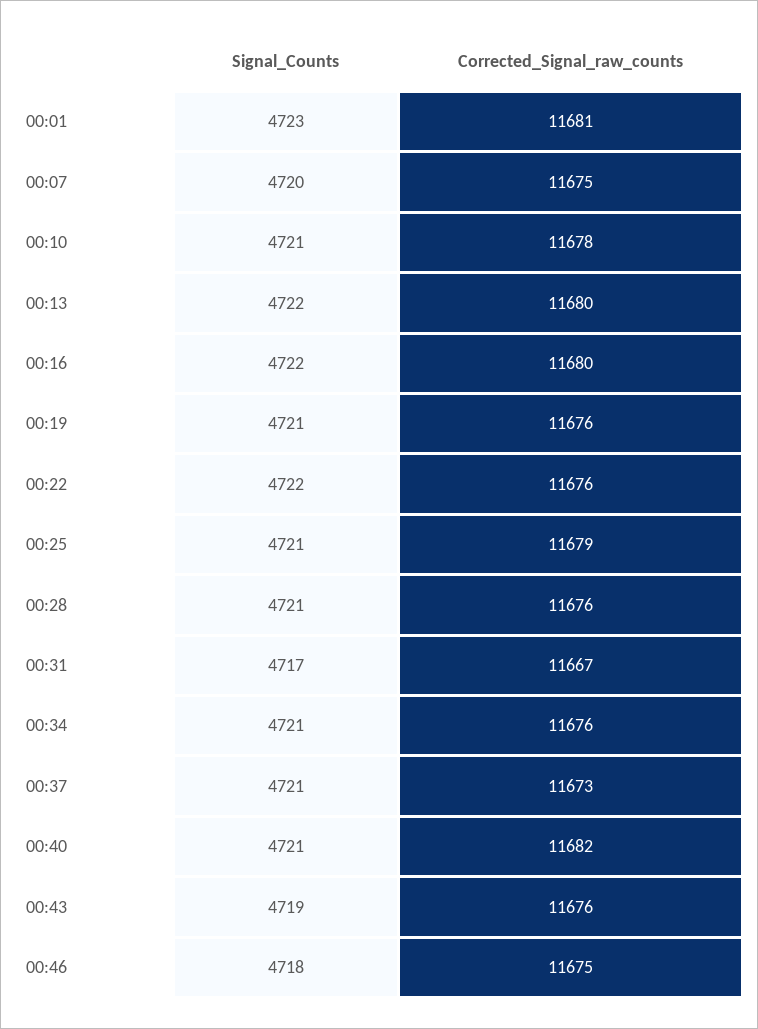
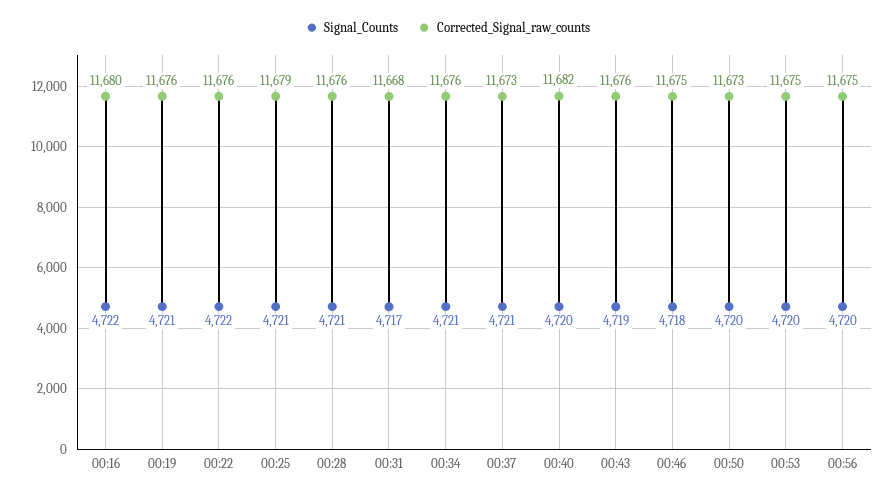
Signal_Counts, 00:01: 4723 -> none
Corrected_Signal_raw_counts, 00:01: 11681 -> none
Signal_Counts, 00:07: 4720 -> none
Corrected_Signal_raw_counts, 00:07: 11675 -> none
Signal_Counts, 00:10: 4721 -> none
Corrected_Signal_raw_counts, 00:10: 11678 -> none
Signal_Counts, 00:13: 4722 -> none
Corrected_Signal_raw_counts, 00:13: 11680 -> none
Corrected_Signal_raw_counts, 00:31: 11667 -> 11668
Signal_Counts, 00:40: 4721 -> 4720
Signal_Counts, 00:50: none -> 4720
Corrected_Signal_raw_counts, 00:50: none -> 11673
Signal_Counts, 00:53: none -> 4720
Corrected_Signal_raw_counts, 00:53: none -> 11675
Signal_Counts, 00:56: none -> 4720
Corrected_Signal_raw_counts, 00:56: none -> 11675

